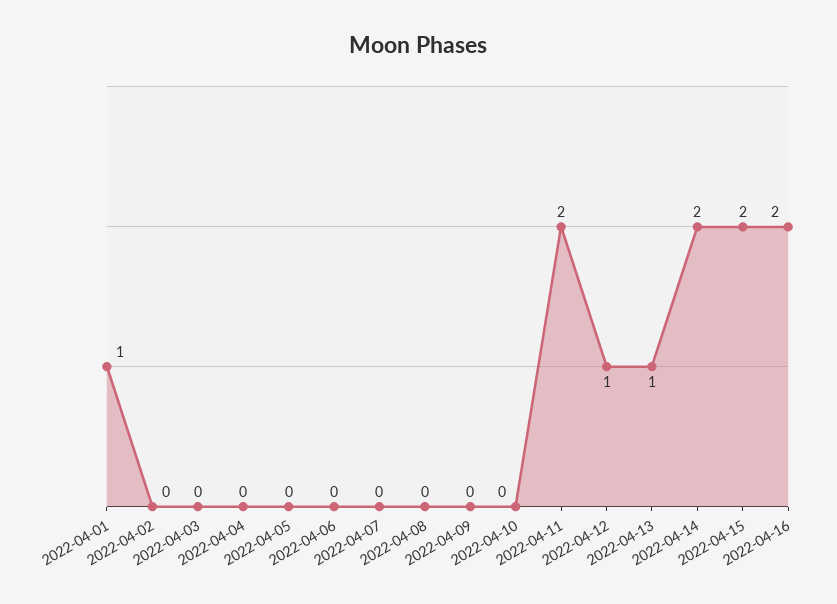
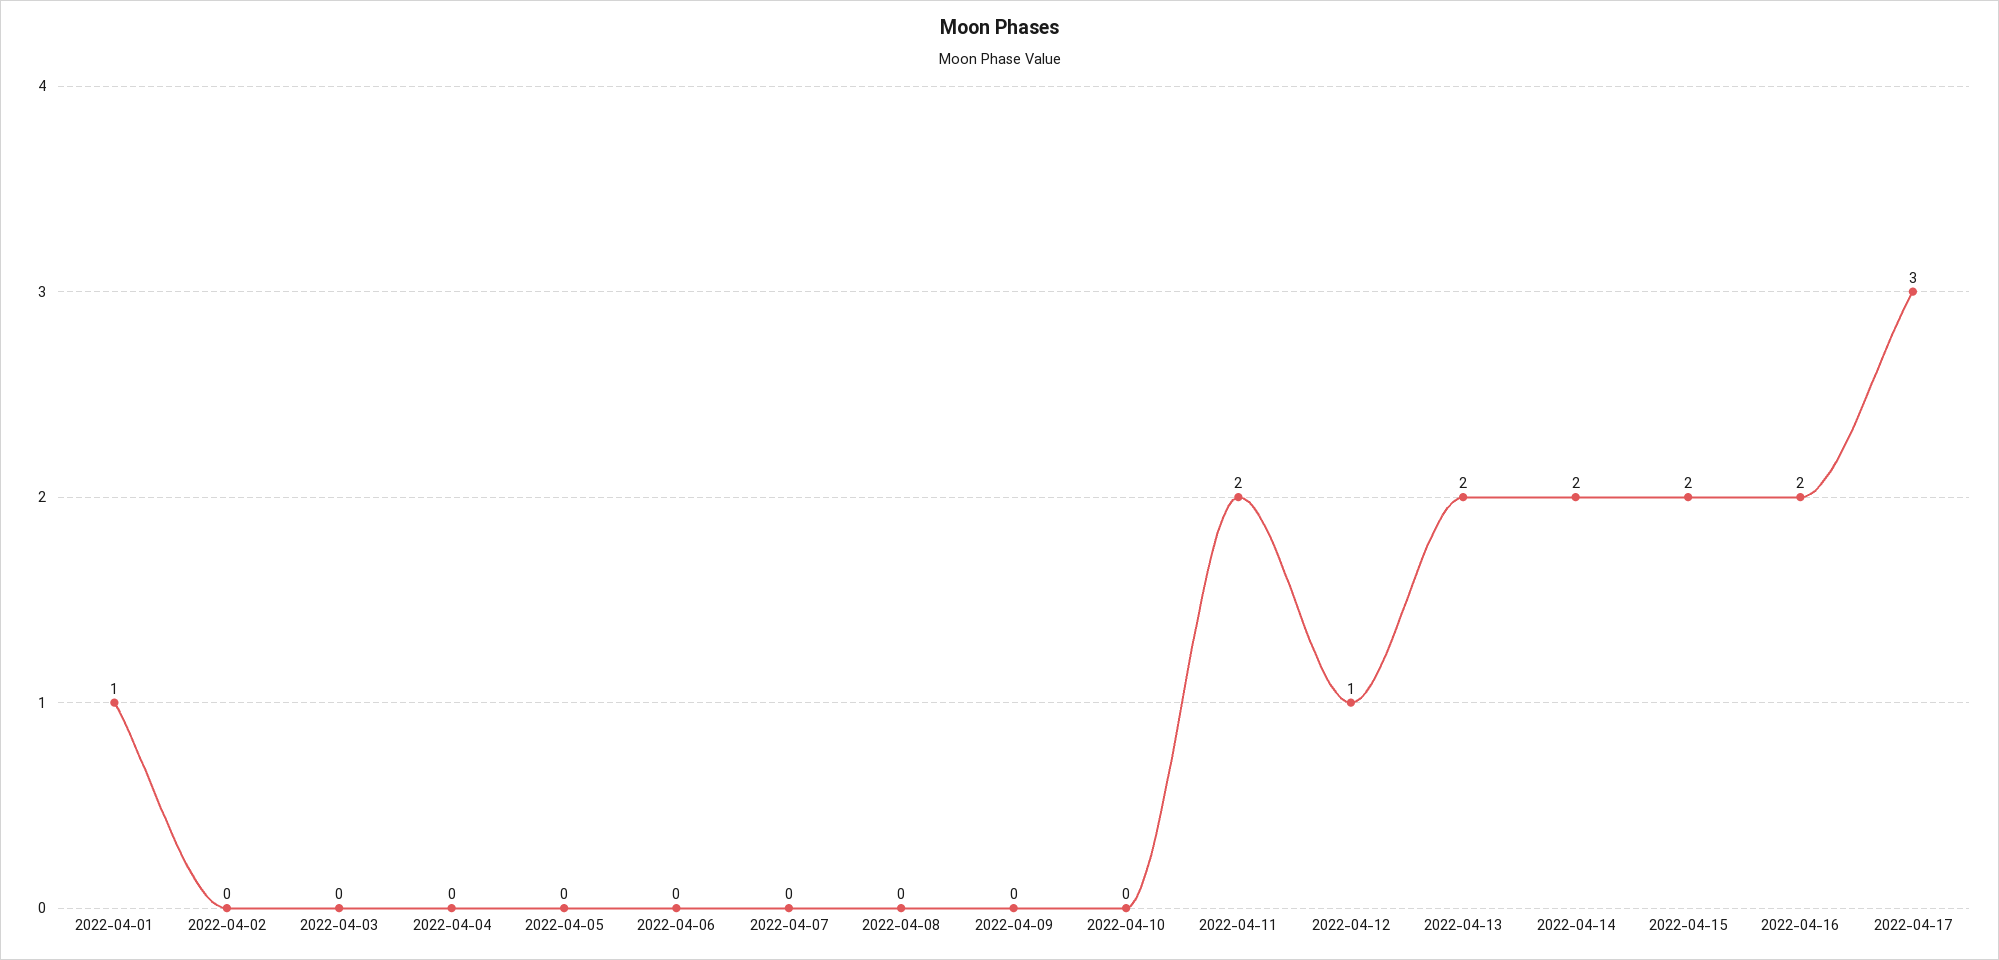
2022-04-13: 1 -> 2
2022-04-17: none -> 3

